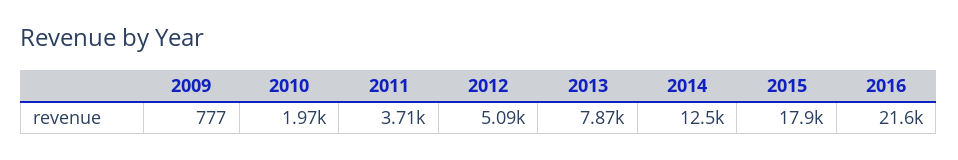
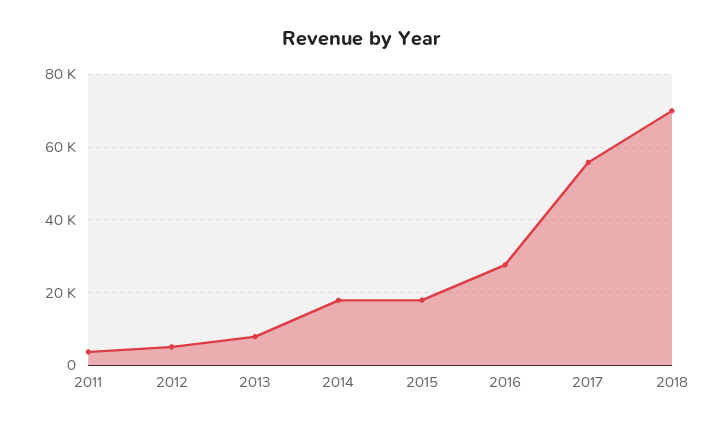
2009: 777 -> none
2010: 1970 -> none
2014: 12500 -> 18000
2016: 21600 -> 28000
2017: none -> 56000
2018: none -> 70000

